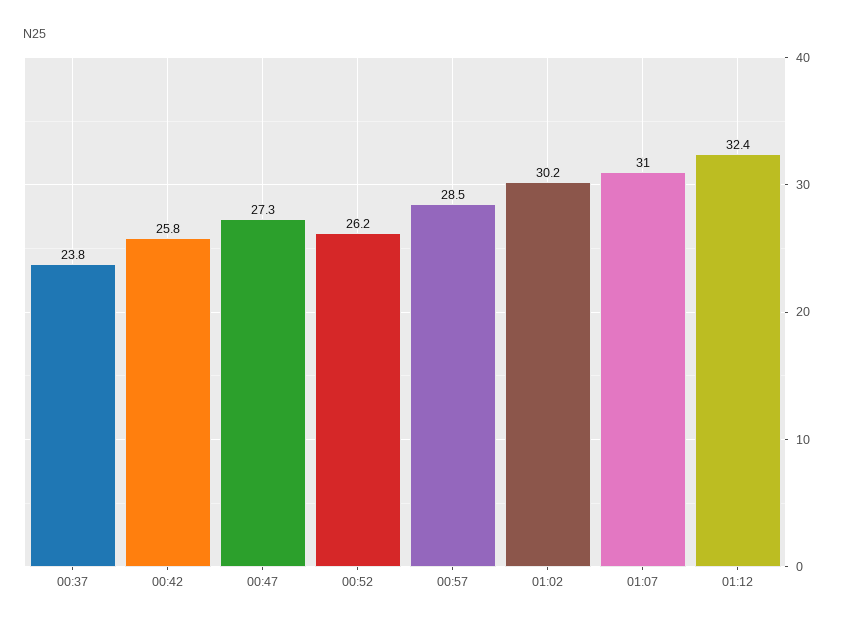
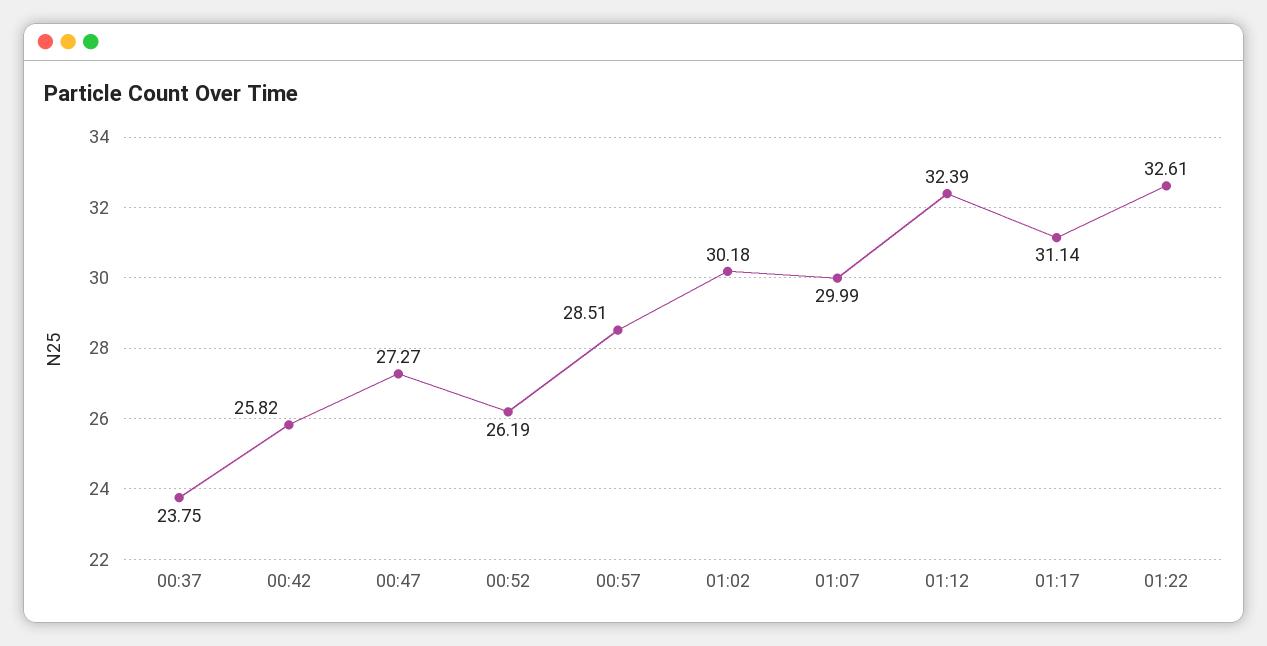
01:07: 31 -> 29.99
01:17: none -> 31.14
01:22: none -> 32.61

